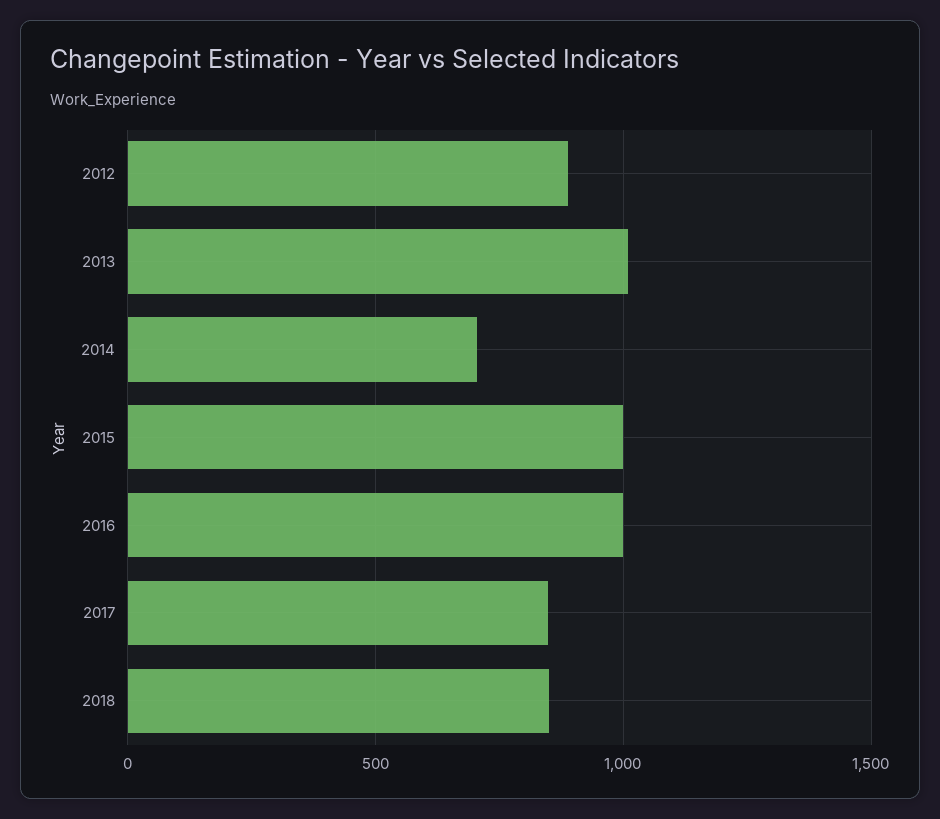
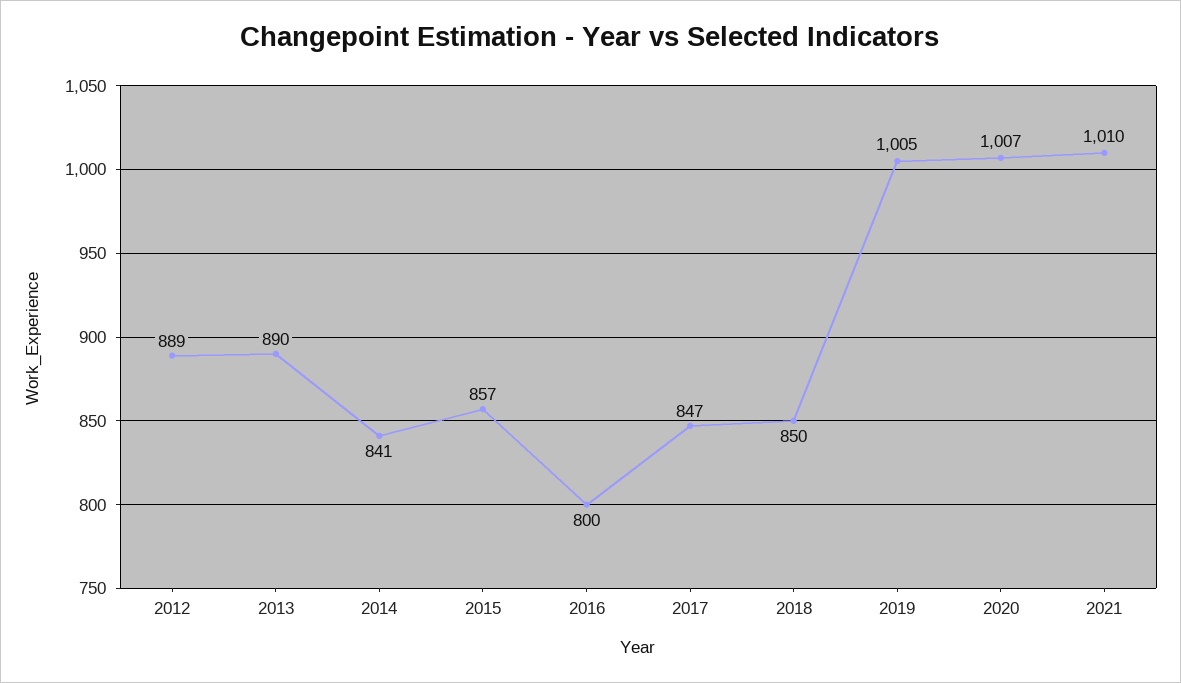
2013: 1000 -> 890
2014: 700 -> 841
2015: 1000 -> 857
2016: 1000 -> 800
2019: none -> 1005
2020: none -> 1007
2021: none -> 1010

